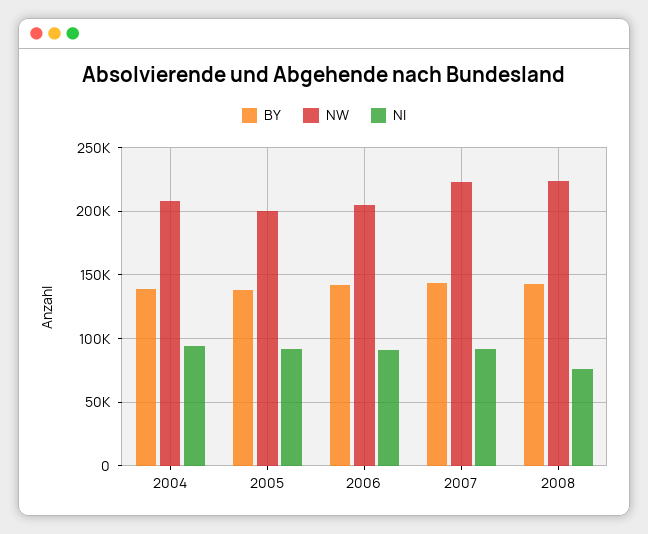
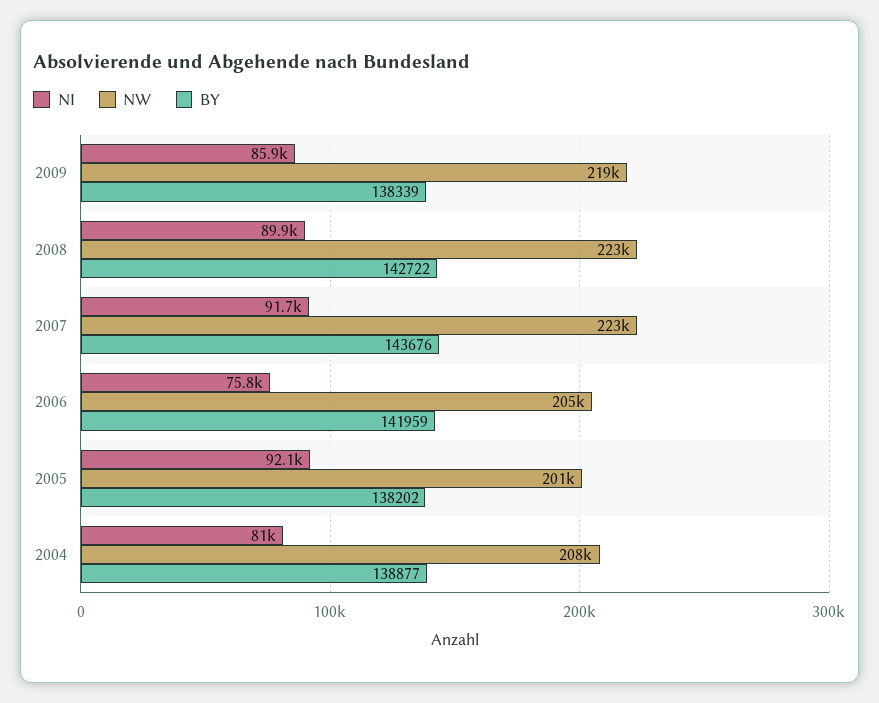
NI, 2004: 95000 -> 81000
NI, 2006: 90000 -> 75800
NI, 2008: 75000 -> 89900
NI, 2009: none -> 85900
NW, 2009: none -> 219000
BY, 2009: none -> 138339

